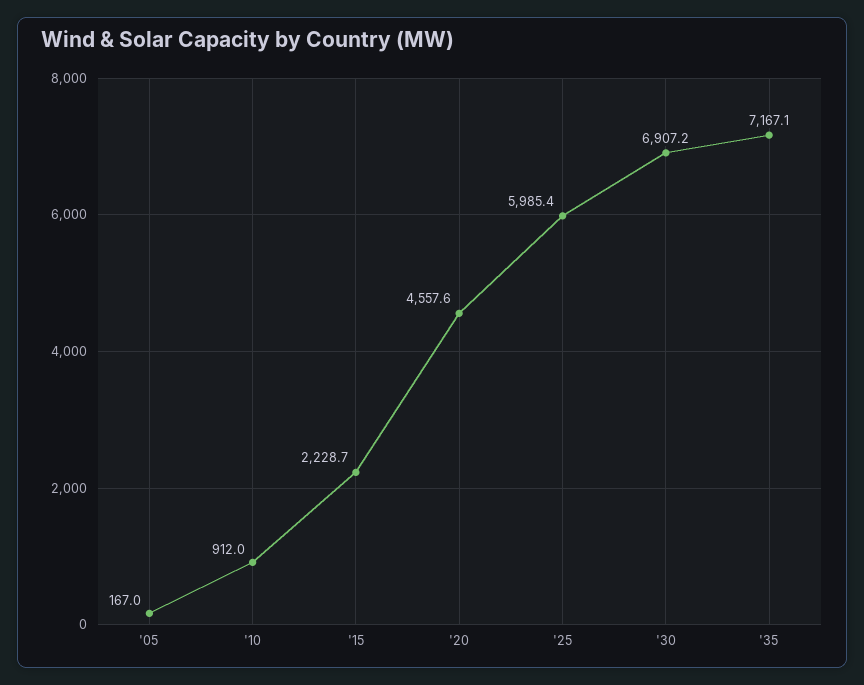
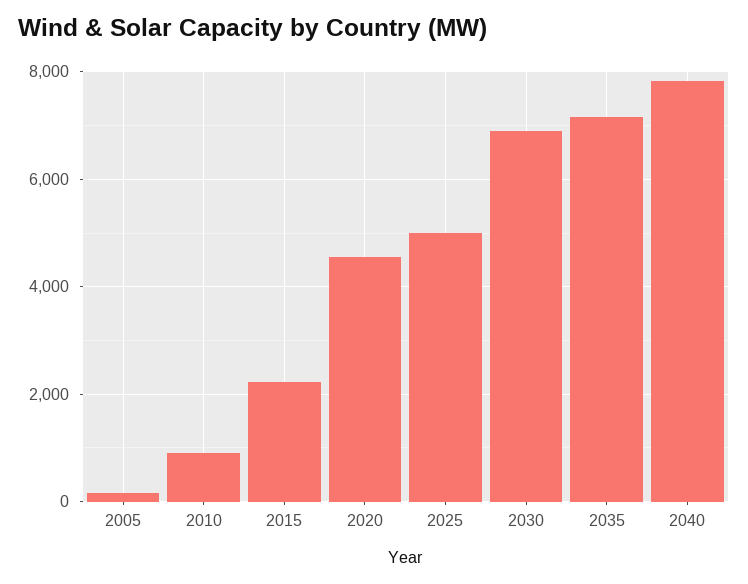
'25: 5985.4 -> 5000
2040: none -> 7800

